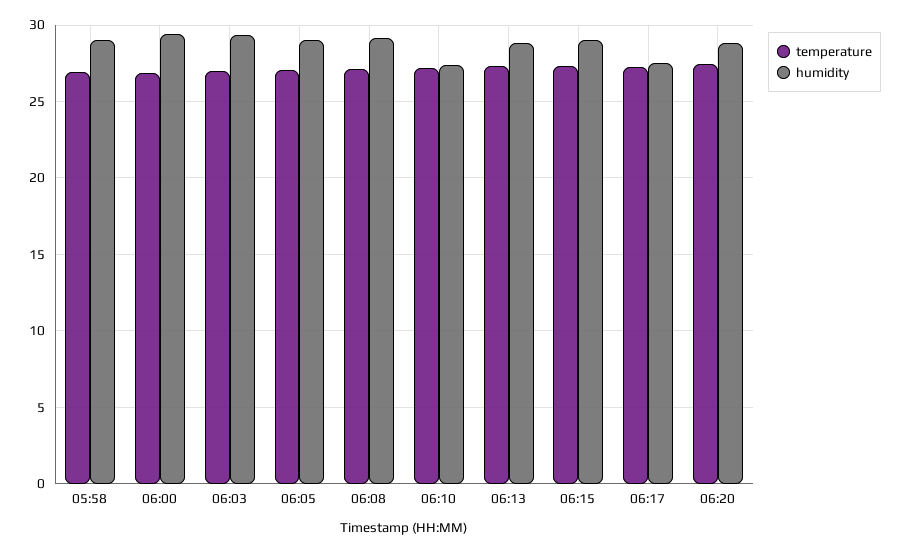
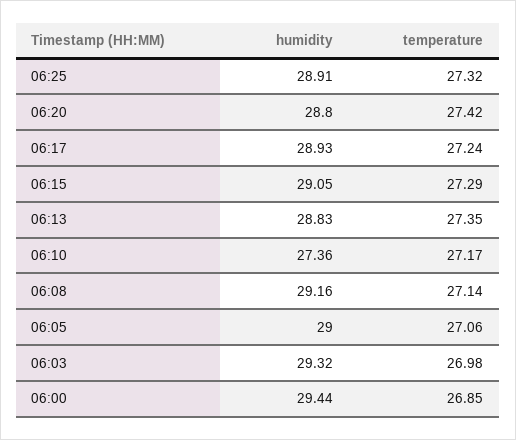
temperature, 05:58: 27 -> none
humidity, 05:58: 29 -> none
humidity, 06:17: 27.5 -> 28.93
humidity, 06:25: none -> 28.91
temperature, 06:25: none -> 27.32

